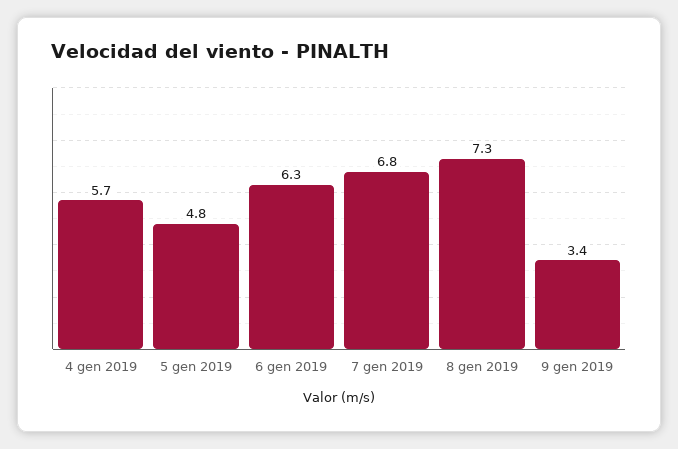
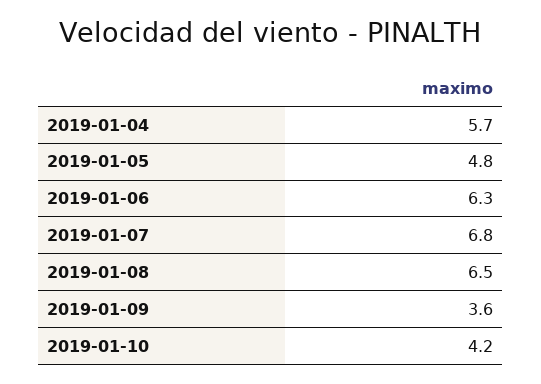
8 gen 2019: 7.3 -> 6.5
9 gen 2019: 3.4 -> 3.6
2019-01-10: none -> 4.2

